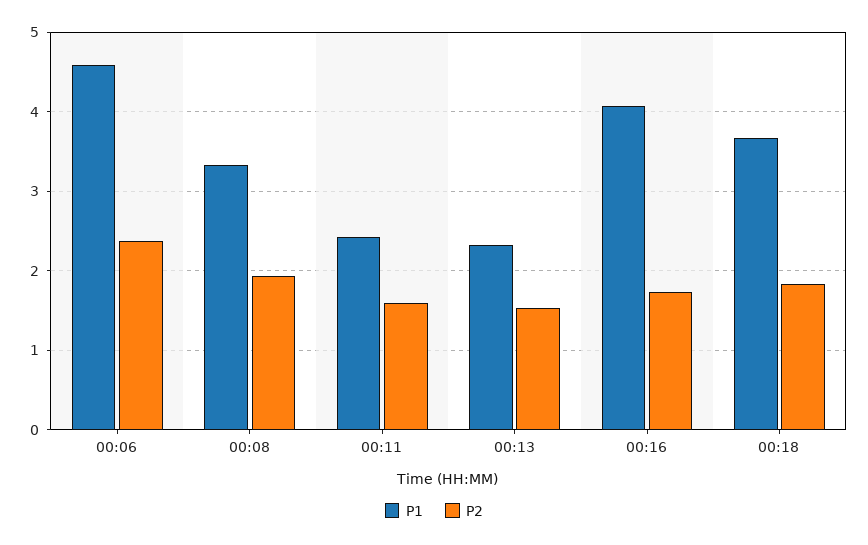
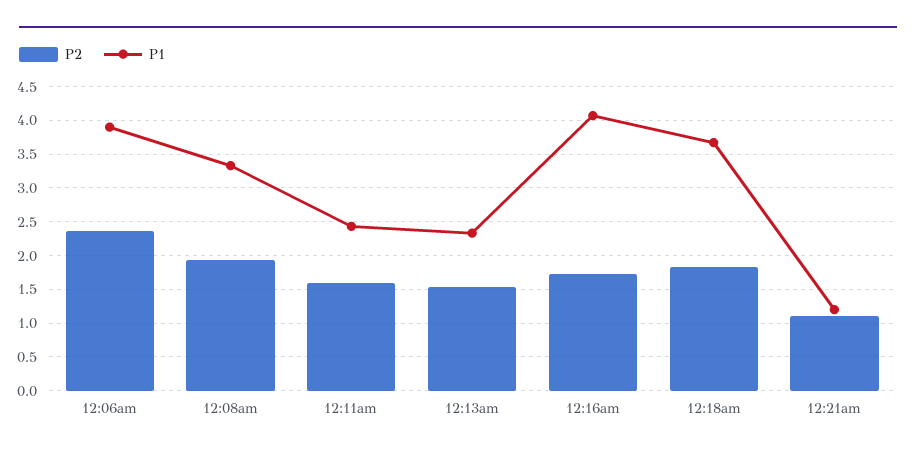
P1, 00:06: 4.6 -> 3.9
P2, 12:21am: none -> 1.1
P1, 12:21am: none -> 1.2

